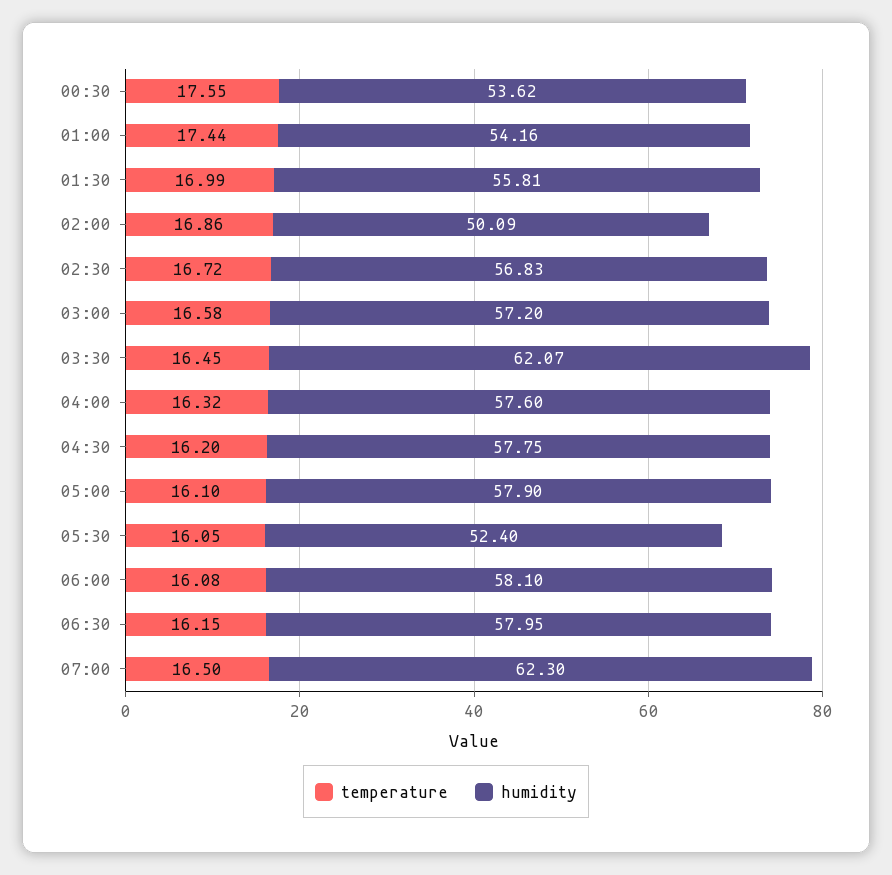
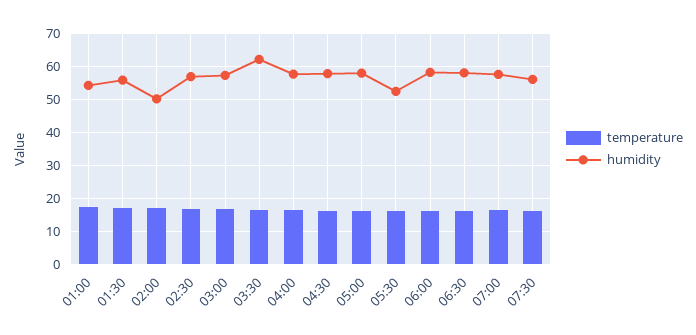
temperature, 00:30: 17.55 -> none
humidity, 00:30: 53.62 -> none
humidity, 07:00: 62.3 -> 58
temperature, 07:30: none -> 16
humidity, 07:30: none -> 56

